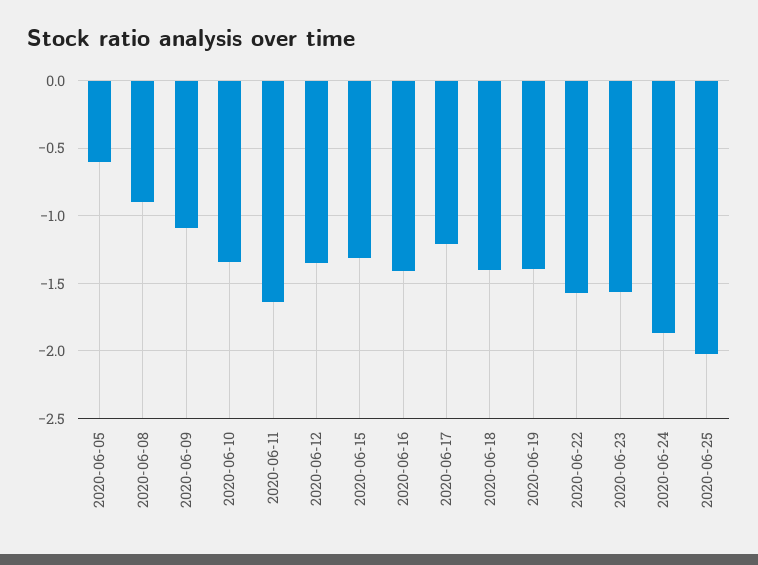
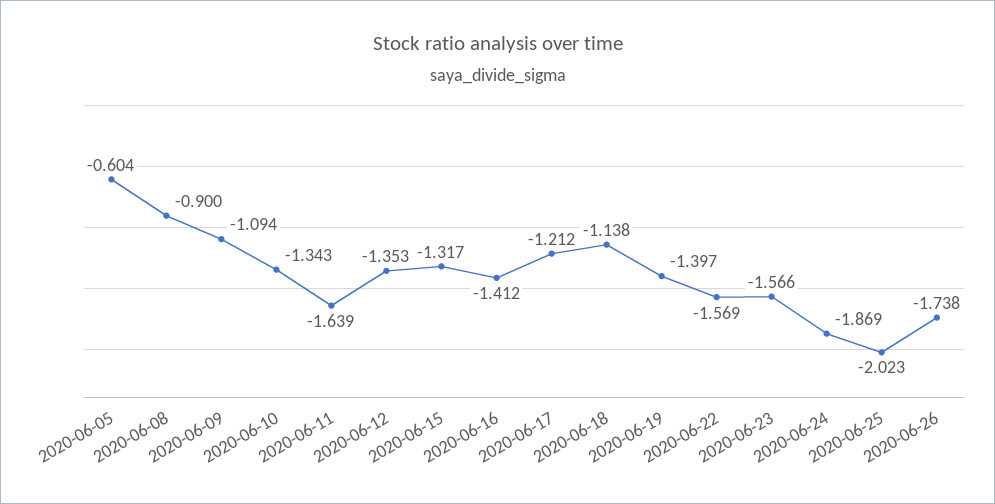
2020-06-18: -1.4 -> -1.138
2020-06-26: none -> -1.738

